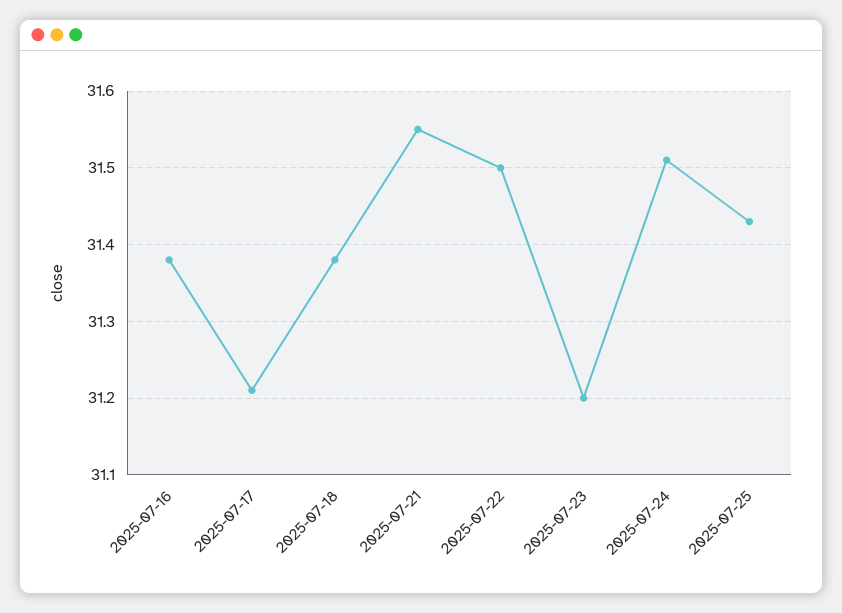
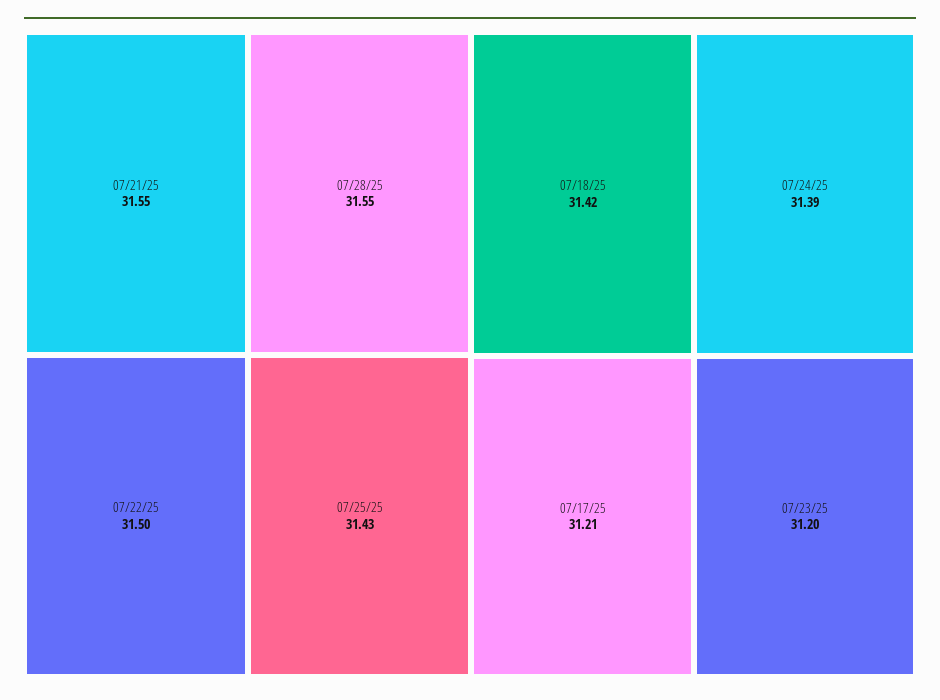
2025-07-16: 31.38 -> none
2025-07-18: 31.38 -> 31.42
2025-07-24: 31.51 -> 31.39
07/28/25: none -> 31.55

